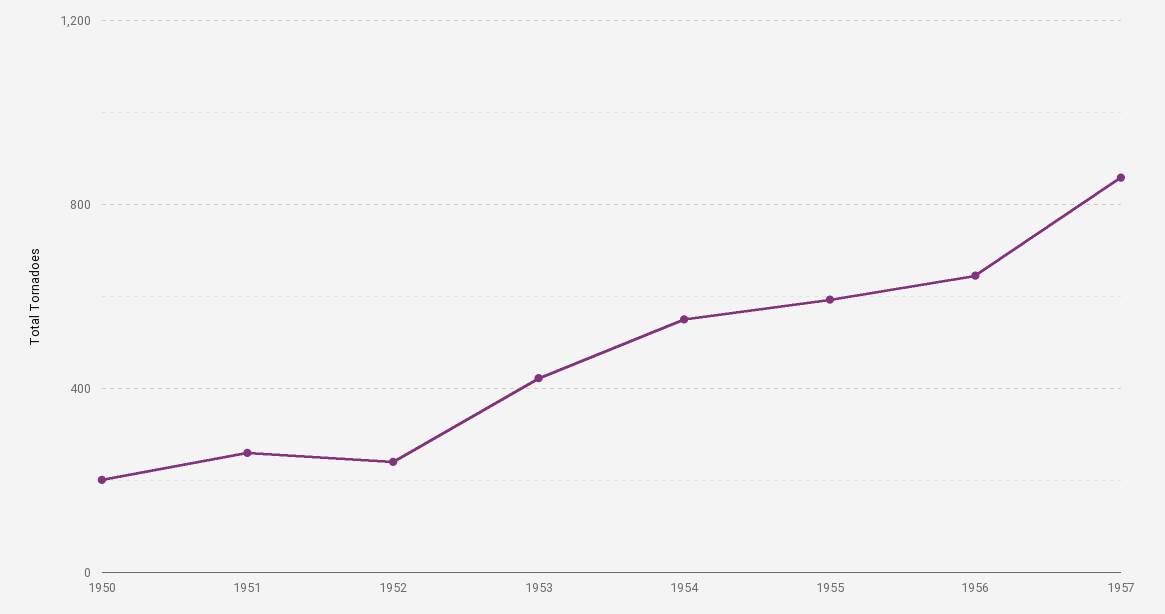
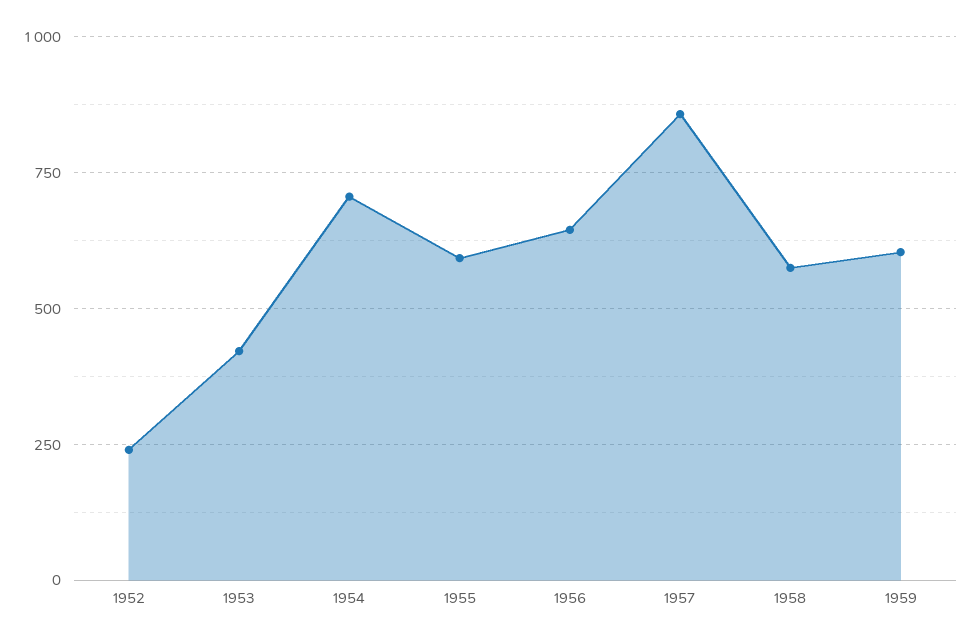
1950: 200 -> none
1951: 250 -> none
1954: 550 -> 700
1958: none -> 575
1959: none -> 600

